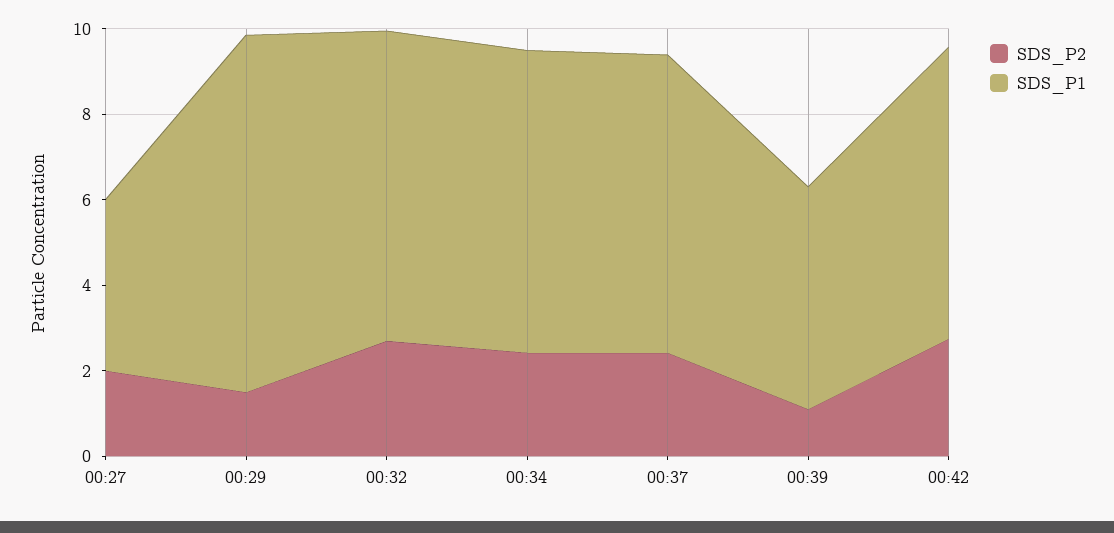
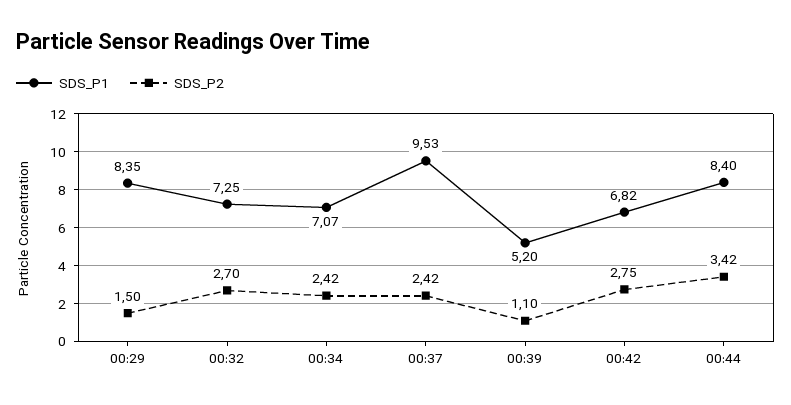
SDS_P2, 00:27: 2 -> none
SDS_P1, 00:27: 4 -> none
SDS_P1, 00:37: 7 -> 9.53
SDS_P1, 00:44: none -> 8.4
SDS_P2, 00:44: none -> 3.42

